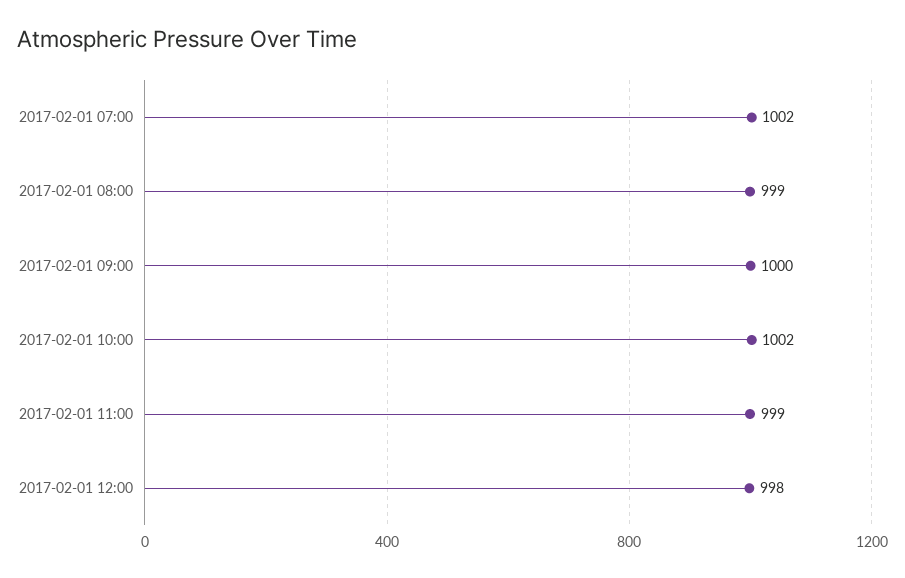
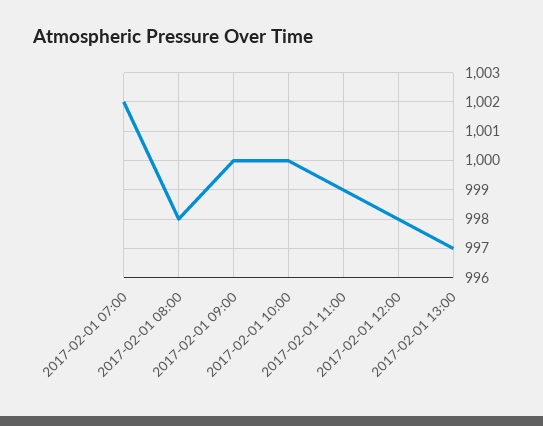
2017-02-01 08:00: 999 -> 998
2017-02-01 10:00: 1002 -> 1000
2017-02-01 13:00: none -> 997

